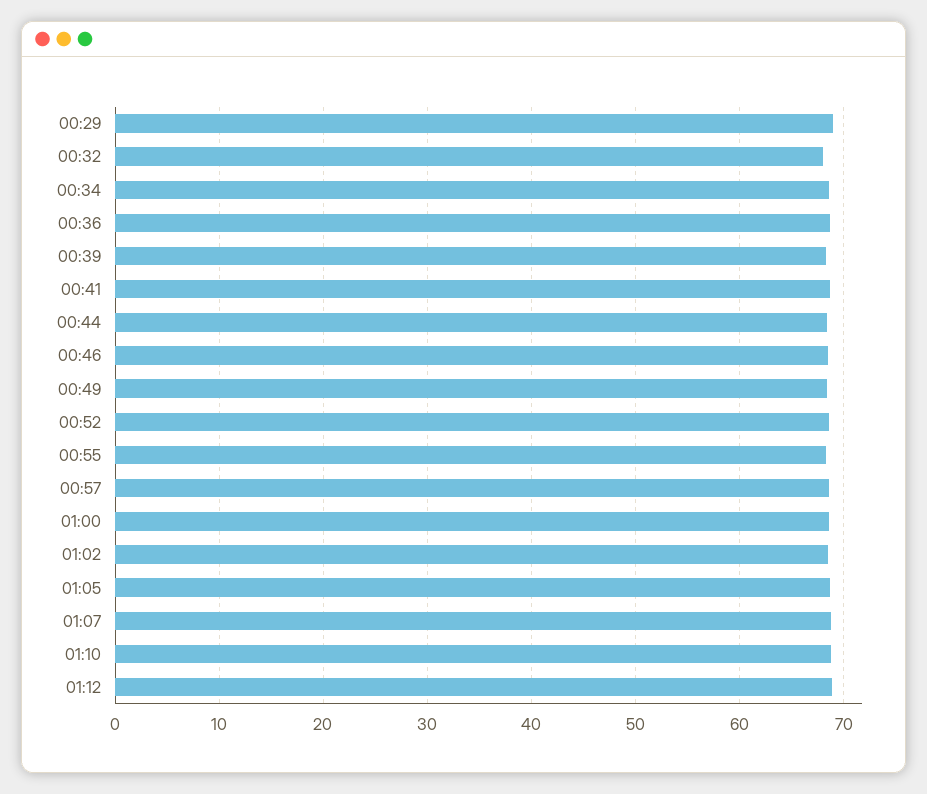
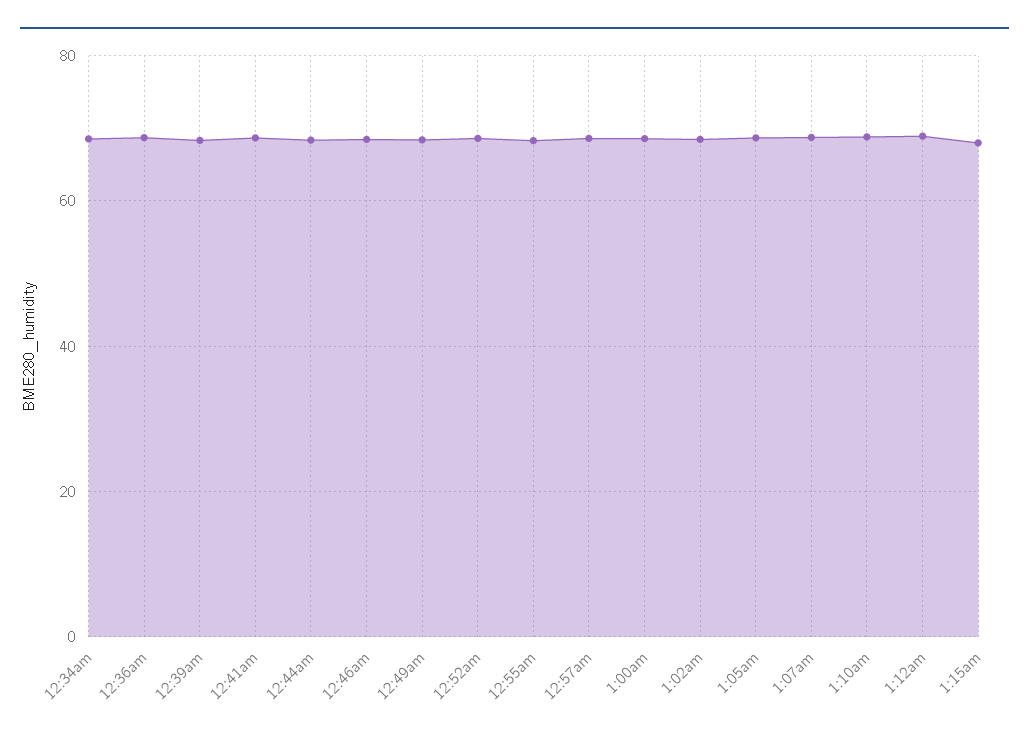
00:29: 69 -> none
00:32: 68 -> none
1:15am: none -> 68

